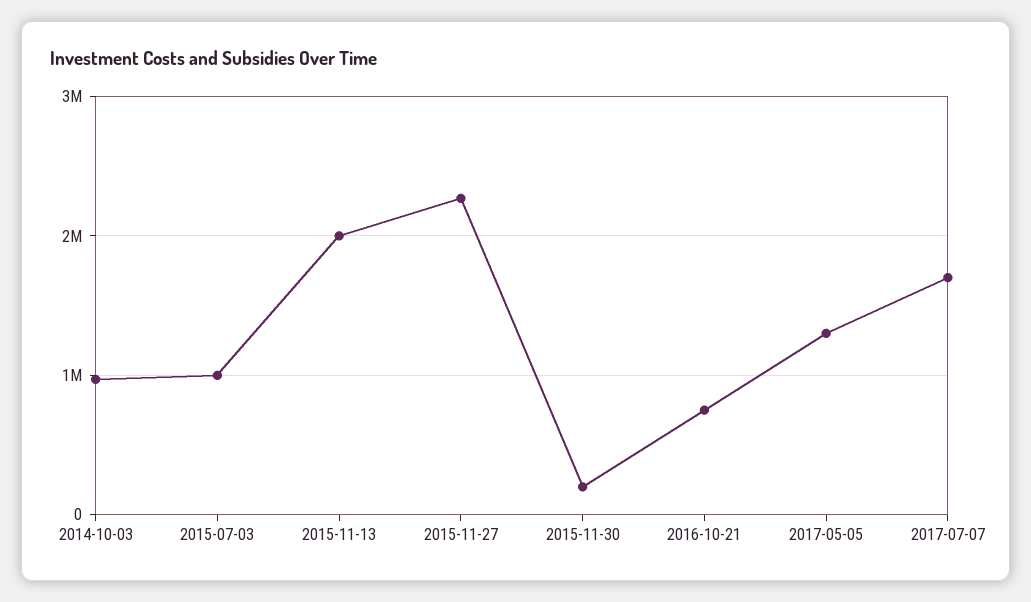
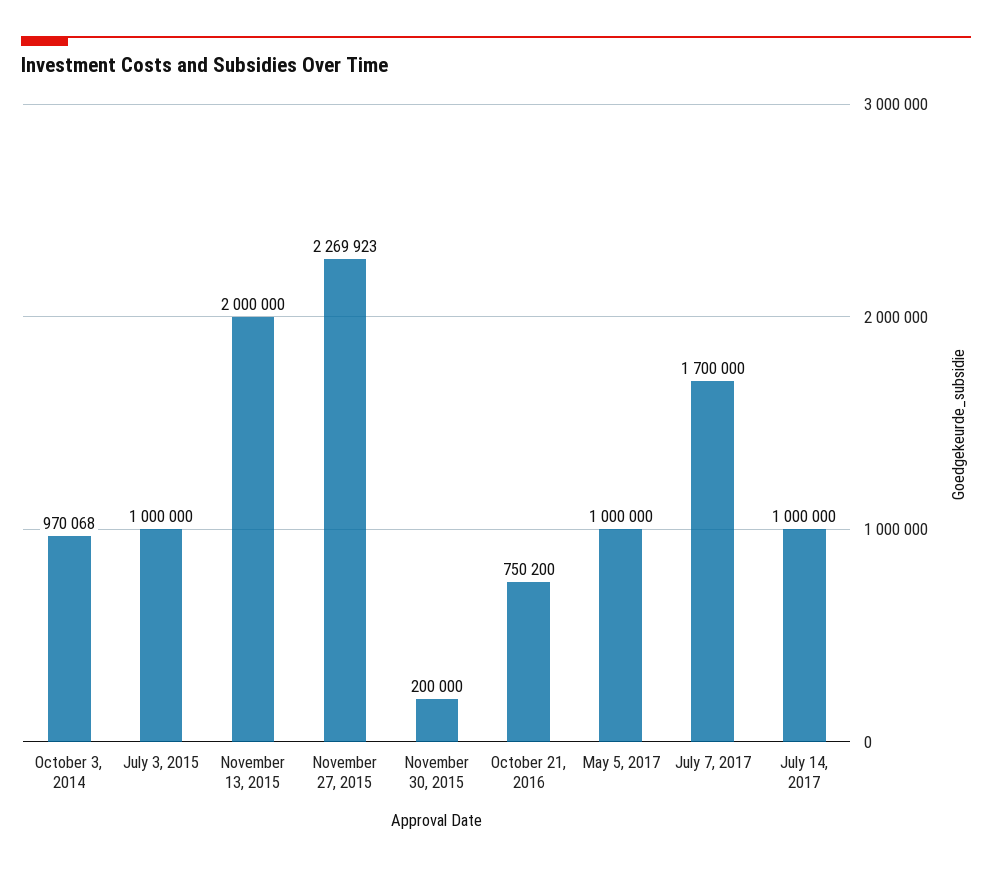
2017-05-05: 1300000 -> 1000000
July 14, 2017: none -> 1000000

